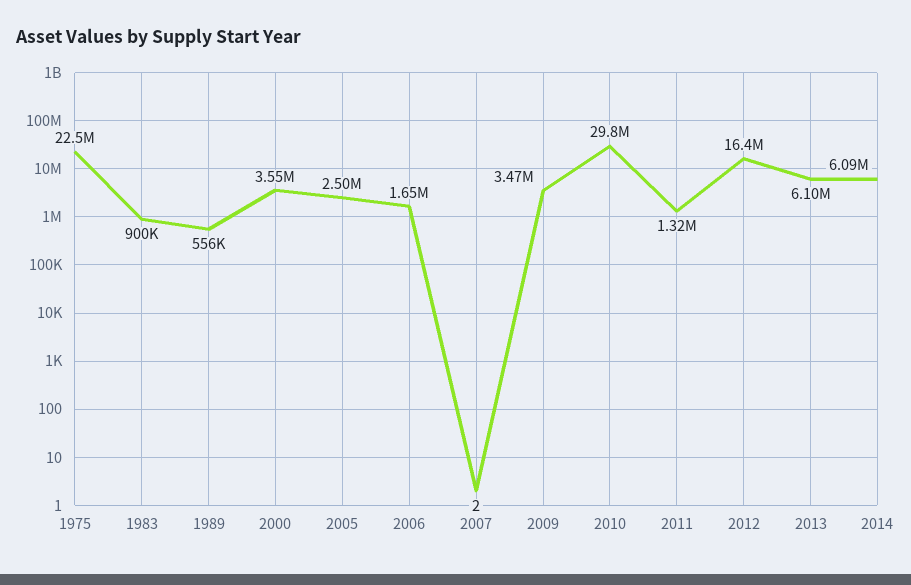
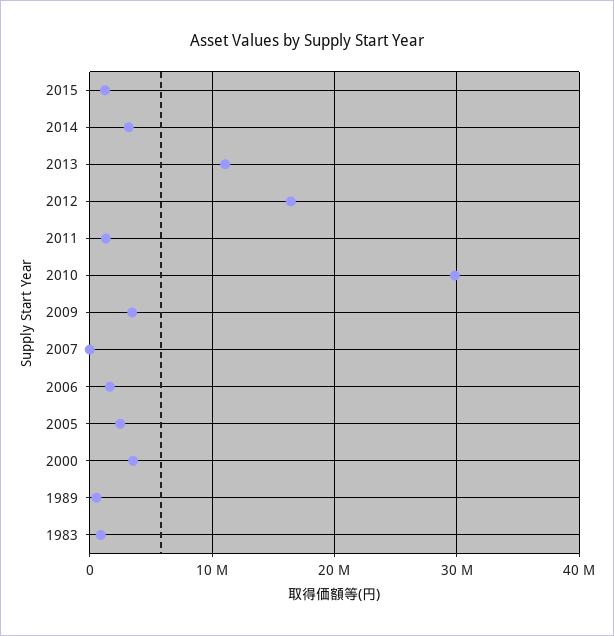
1975: 22500000 -> none
2013: 6100000 -> 11000000
2014: 6090000 -> 3000000
2015: none -> 1000000

